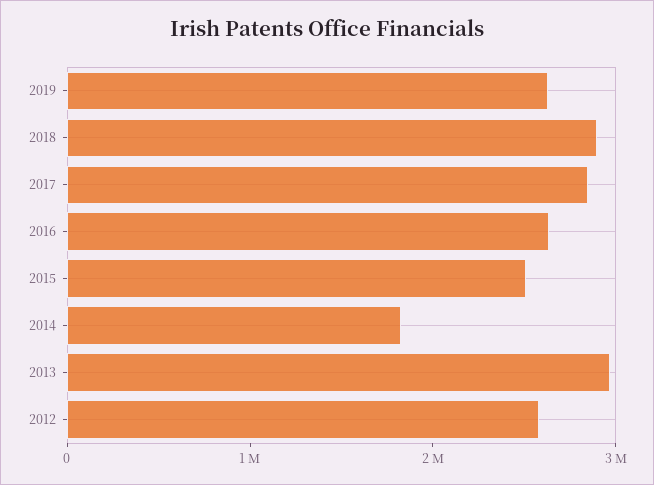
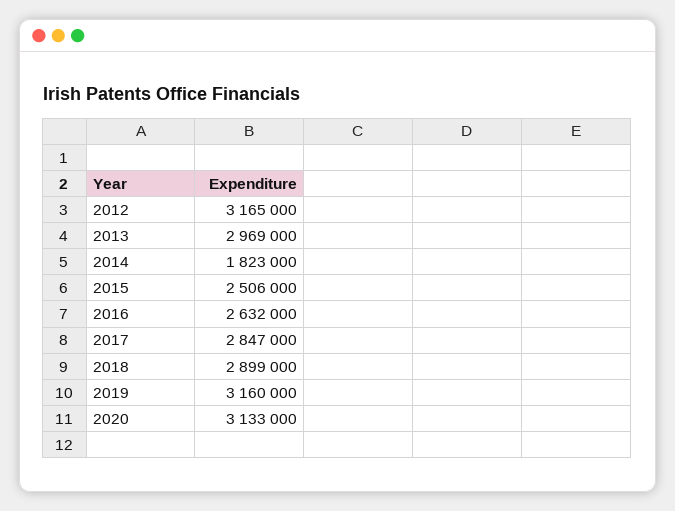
2019: 2600000 -> 3160000
2012: 2600000 -> 3165000
2020: none -> 3133000

